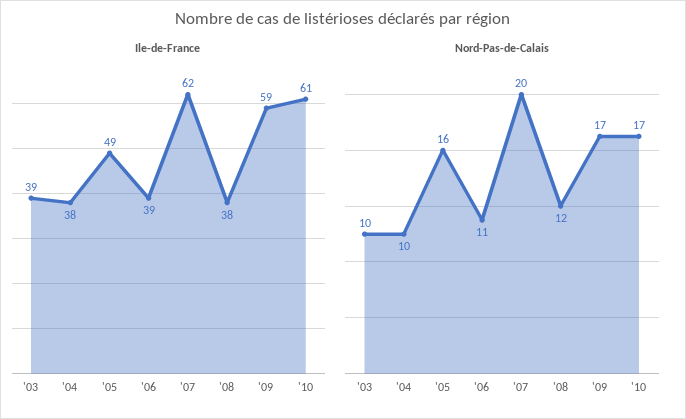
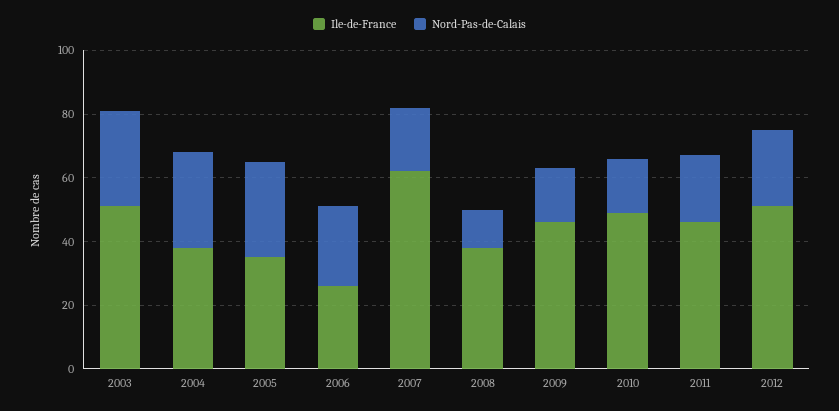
Ile-de-France, '03: 39 -> 50
Ile-de-France, '05: 49 -> 35
Ile-de-France, '06: 39 -> 25
Ile-de-France, '09: 59 -> 45
Ile-de-France, '10: 61 -> 50
Nord-Pas-de-Calais, '03: 10 -> 30
Nord-Pas-de-Calais, '04: 10 -> 30
Nord-Pas-de-Calais, '05: 16 -> 30
Nord-Pas-de-Calais, '06: 11 -> 25
Ile-de-France, 2011: none -> 45
Nord-Pas-de-Calais, 2011: none -> 20
Ile-de-France, 2012: none -> 50
Nord-Pas-de-Calais, 2012: none -> 25

